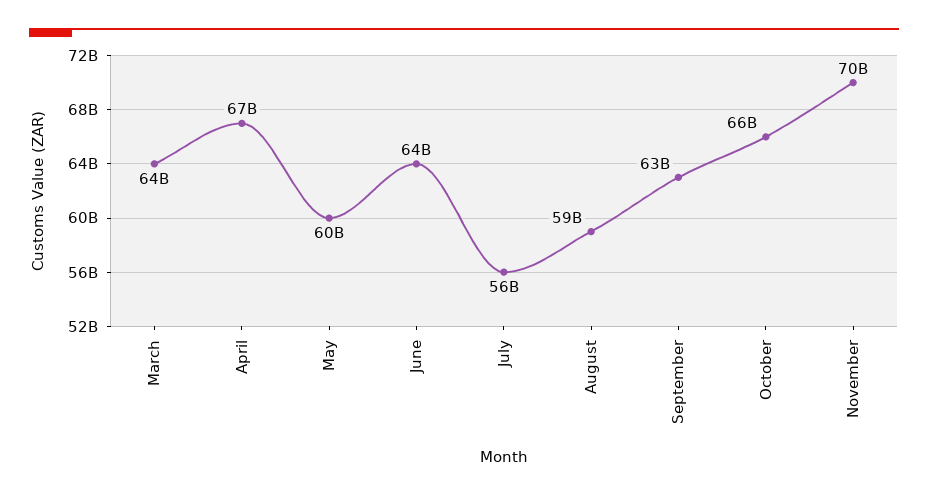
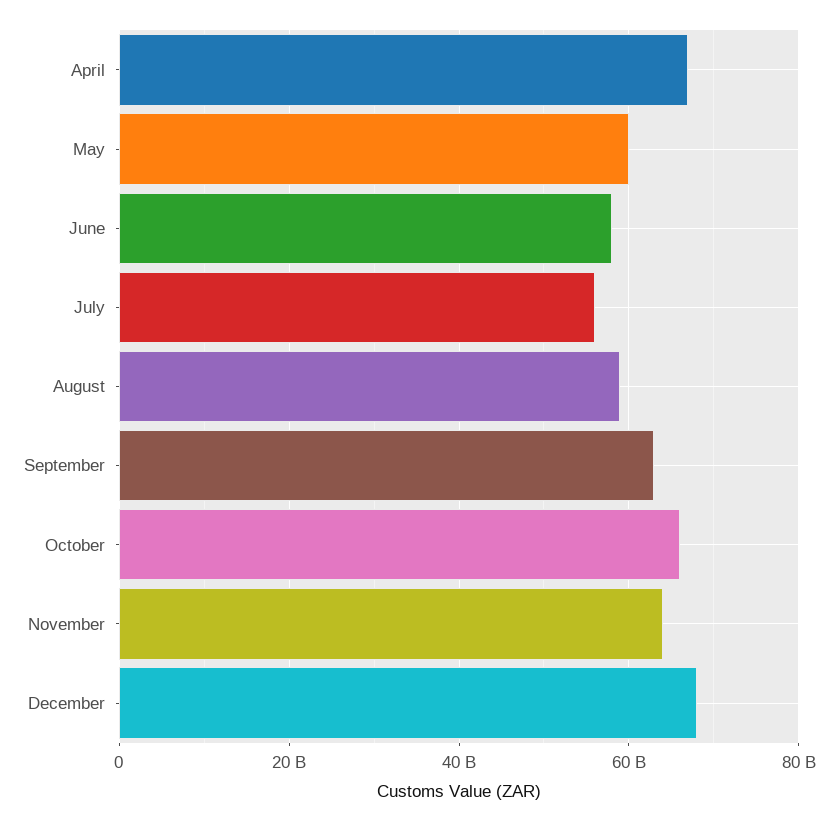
March: 64000000000 -> none
June: 64000000000 -> 58000000000
November: 70000000000 -> 64000000000
December: none -> 68000000000

